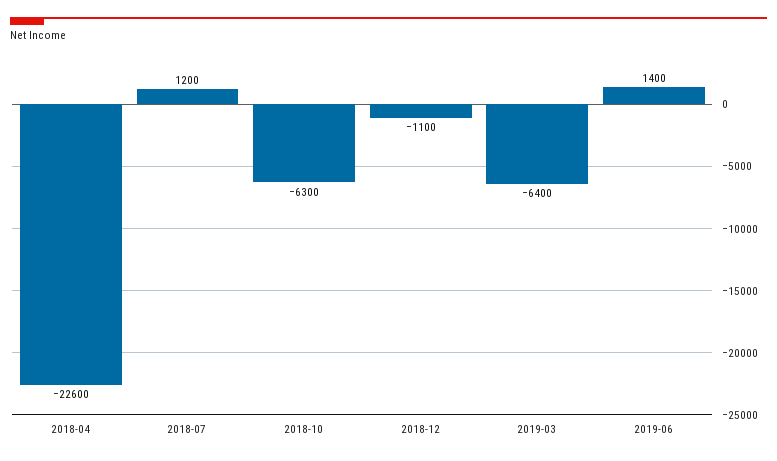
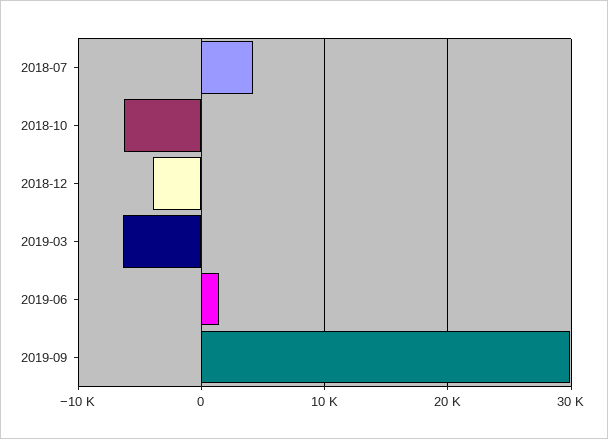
2018-04: -22600 -> none
2018-07: 1200 -> 4000
2018-12: -1100 -> -4000
2019-09: none -> 30000

